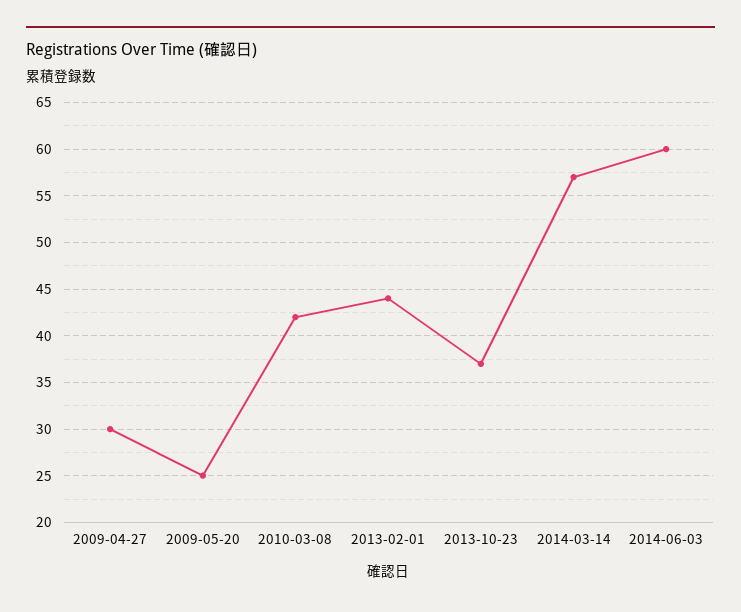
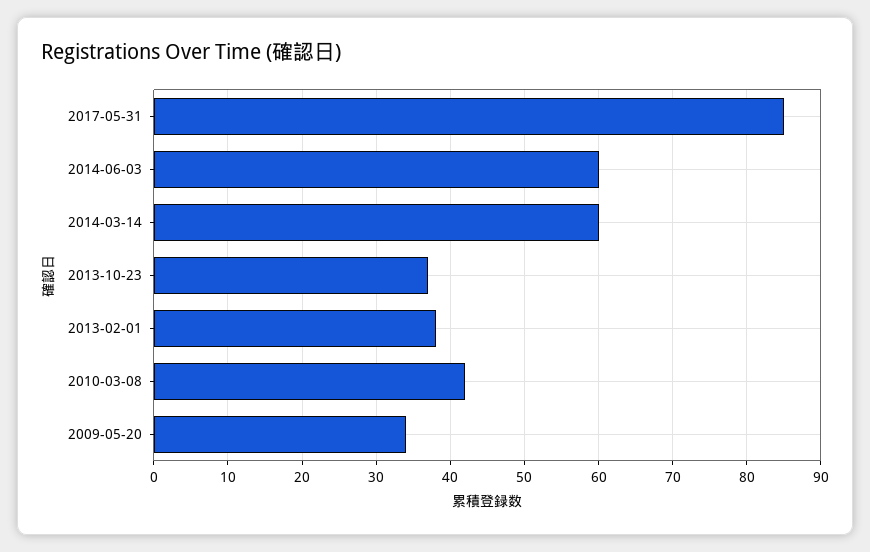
2009-04-27: 30 -> none
2009-05-20: 25 -> 34
2013-02-01: 44 -> 38
2014-03-14: 57 -> 60
2017-05-31: none -> 85

